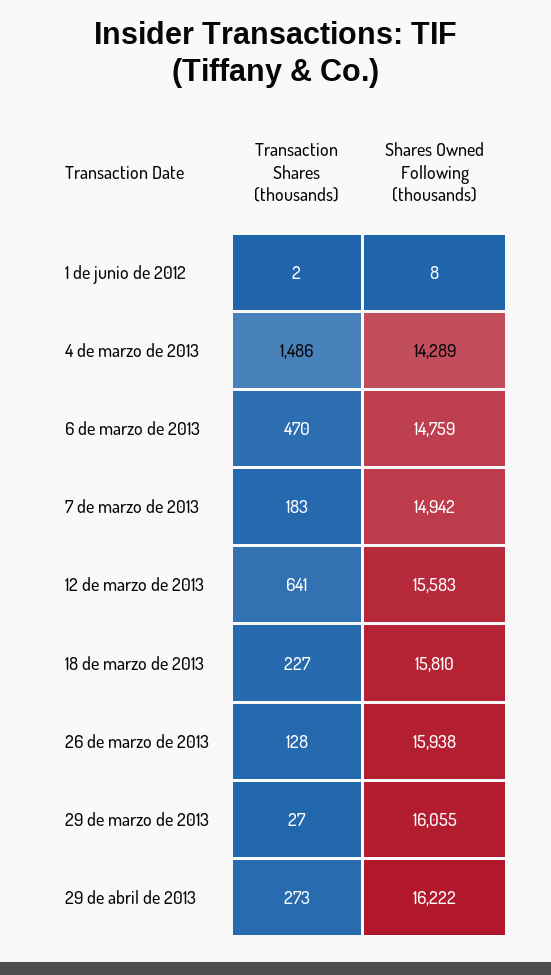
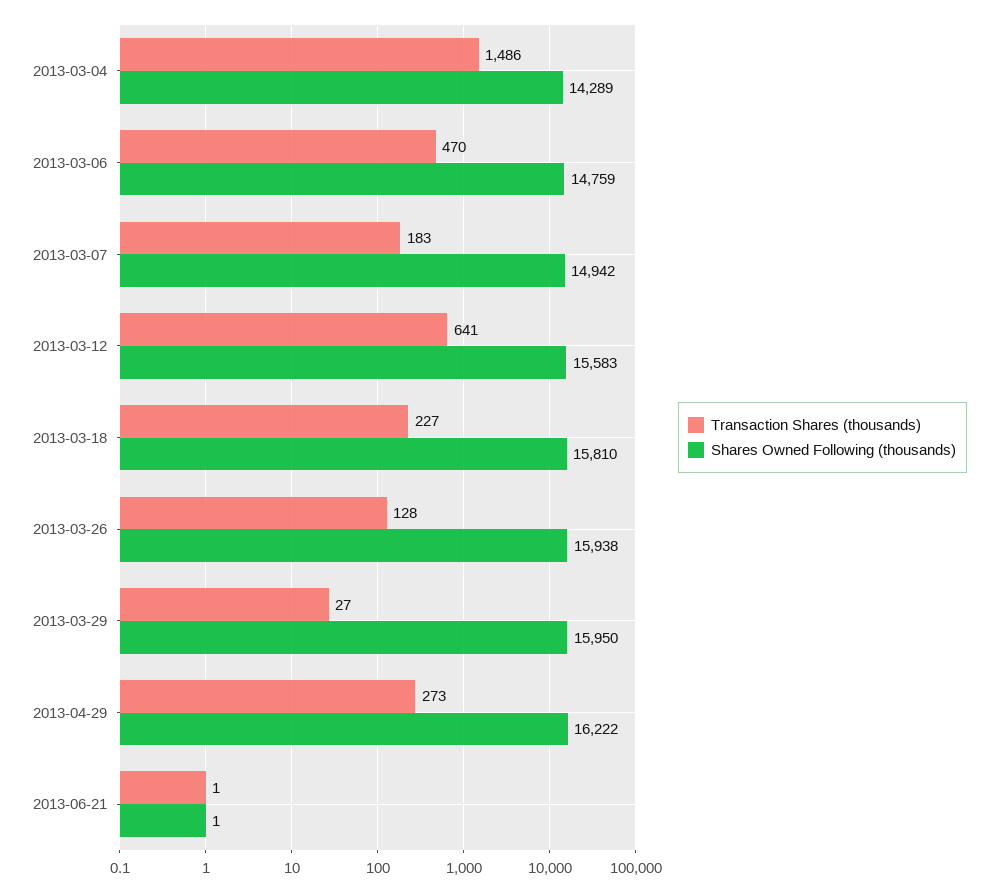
Transaction Shares (thousands), 1 de junio de 2012: 2 -> none
Shares Owned Following (thousands), 1 de junio de 2012: 8 -> none
Shares Owned Following (thousands), 29 de marzo de 2013: 16055 -> 15950
Transaction Shares (thousands), 2013-06-21: none -> 1
Shares Owned Following (thousands), 2013-06-21: none -> 1

